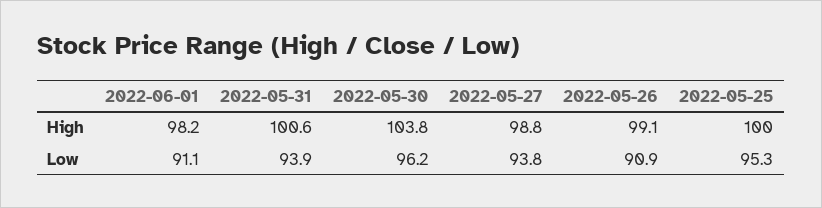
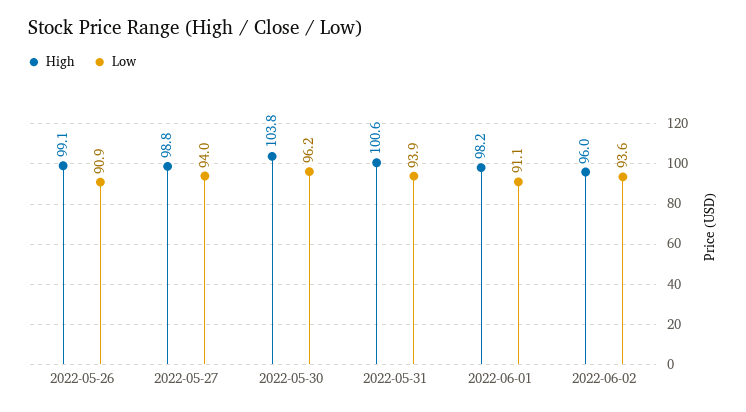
High, 2022-05-25: 100 -> none
Low, 2022-05-27: 93.8 -> 94
Low, 2022-05-25: 95.3 -> none
High, 2022-06-02: none -> 96
Low, 2022-06-02: none -> 93.6

